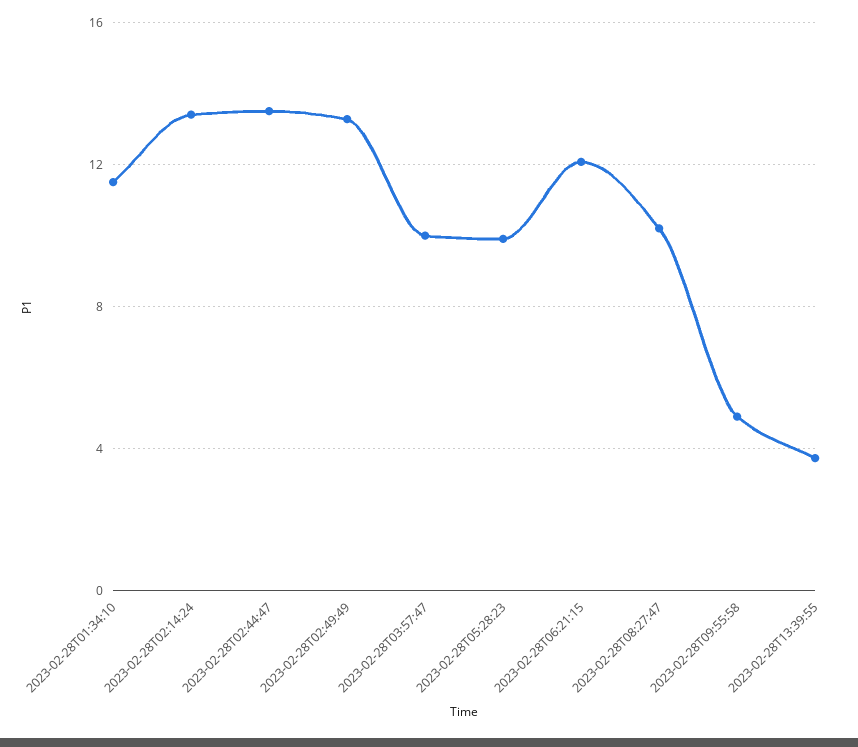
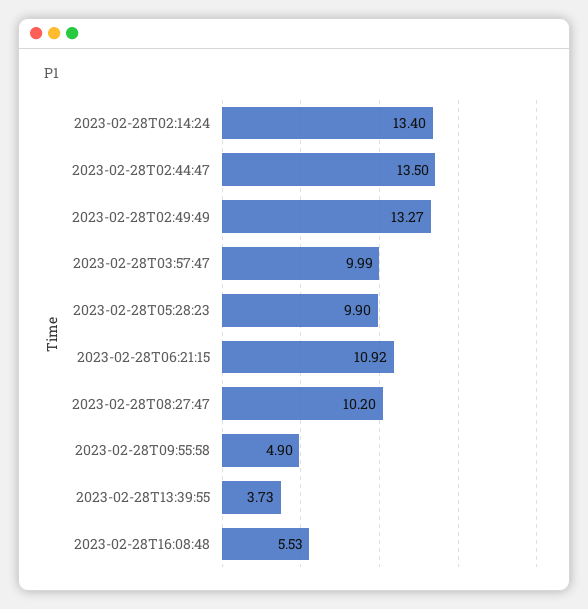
2023-02-28T01:34:10: 11.5 -> none
2023-02-28T06:21:15: 12 -> 10.92
2023-02-28T16:08:48: none -> 5.53

